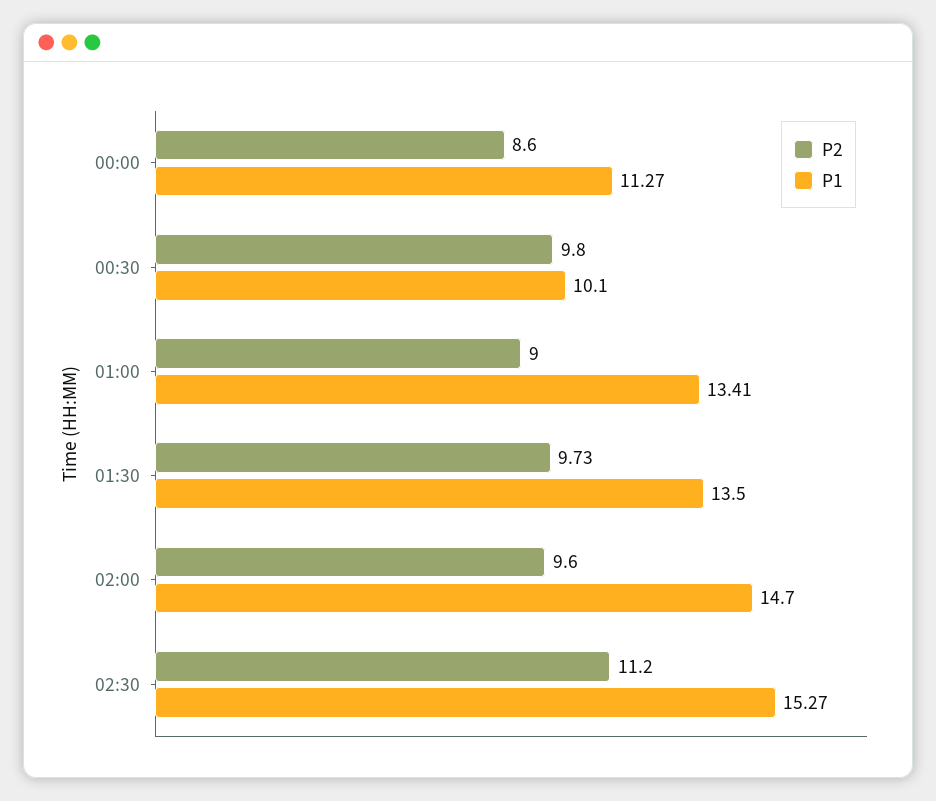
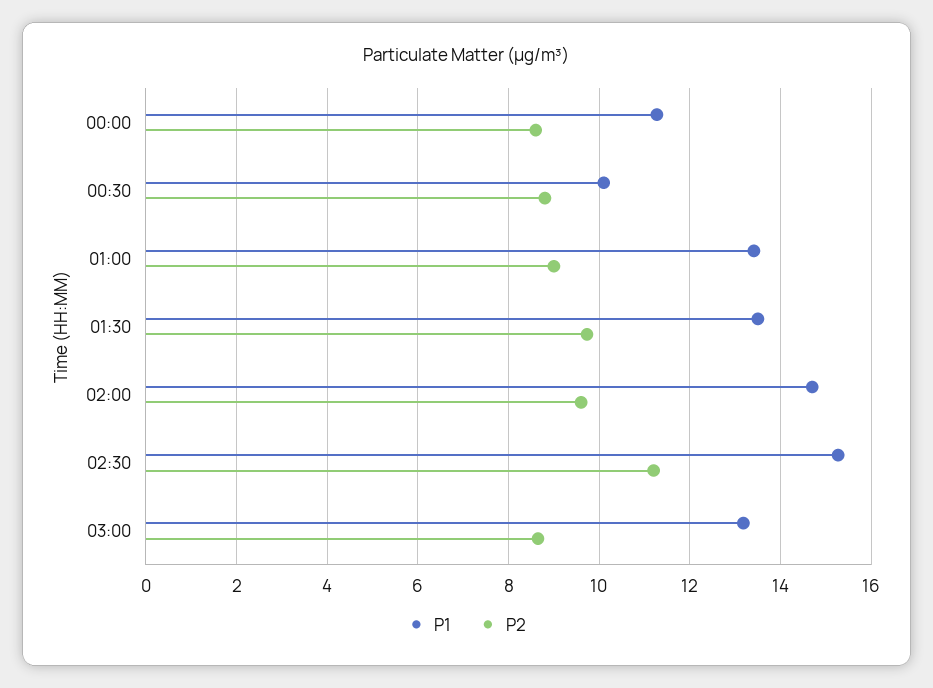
P2, 00:30: 9.8 -> 8.8
P1, 03:00: none -> 13.2
P2, 03:00: none -> 8.6

